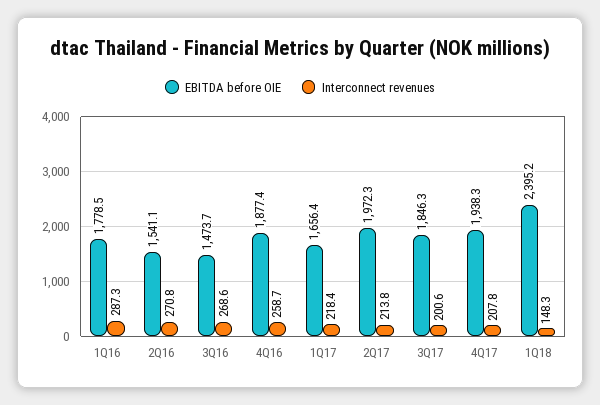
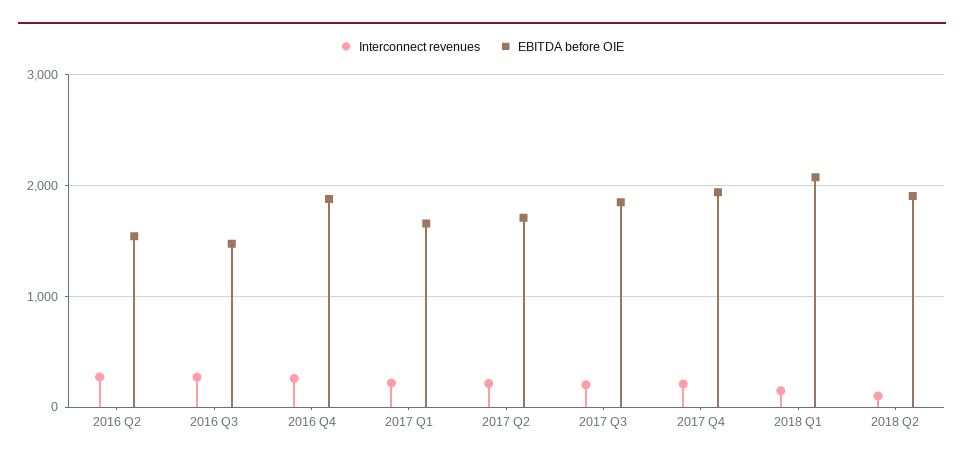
EBITDA before OIE, 1Q16: 1778.5 -> none
Interconnect revenues, 1Q16: 287.3 -> none
EBITDA before OIE, 2Q17: 1972.3 -> 1700
EBITDA before OIE, 1Q18: 2395.2 -> 2100
Interconnect revenues, 2018 Q2: none -> 100
EBITDA before OIE, 2018 Q2: none -> 1900

